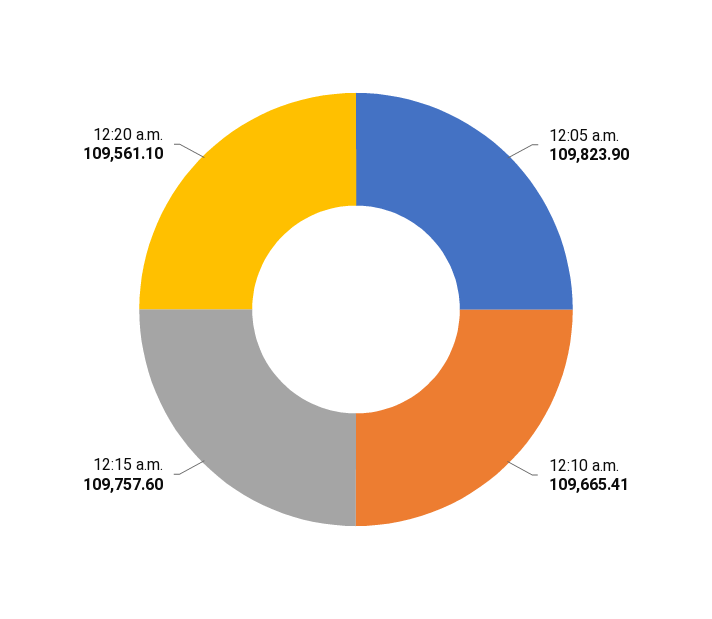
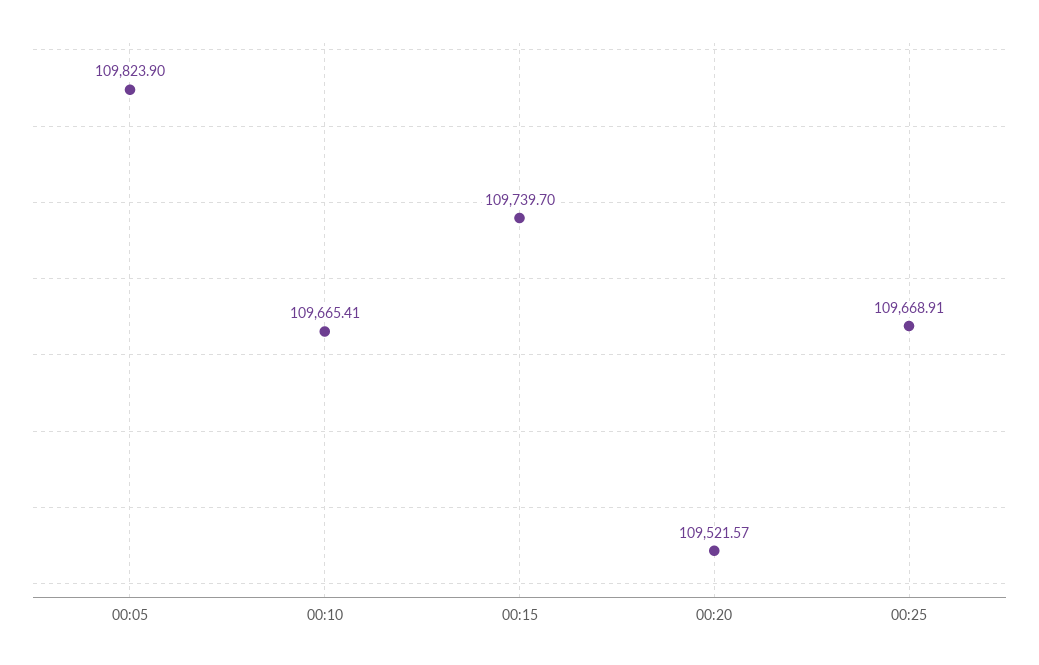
12:15 a.m.: 109757.6 -> 109739.7
12:20 a.m.: 109561.1 -> 109521.57
00:25: none -> 109668.91

